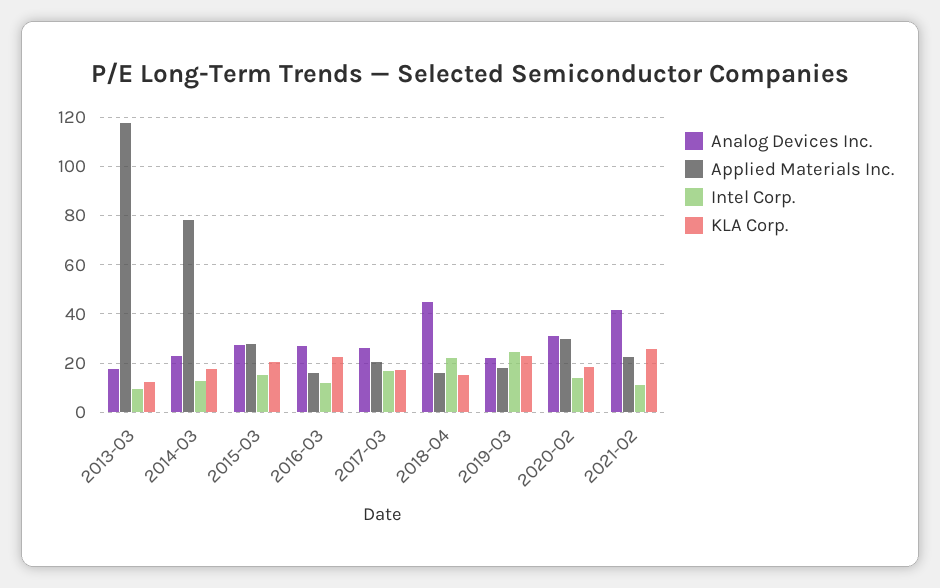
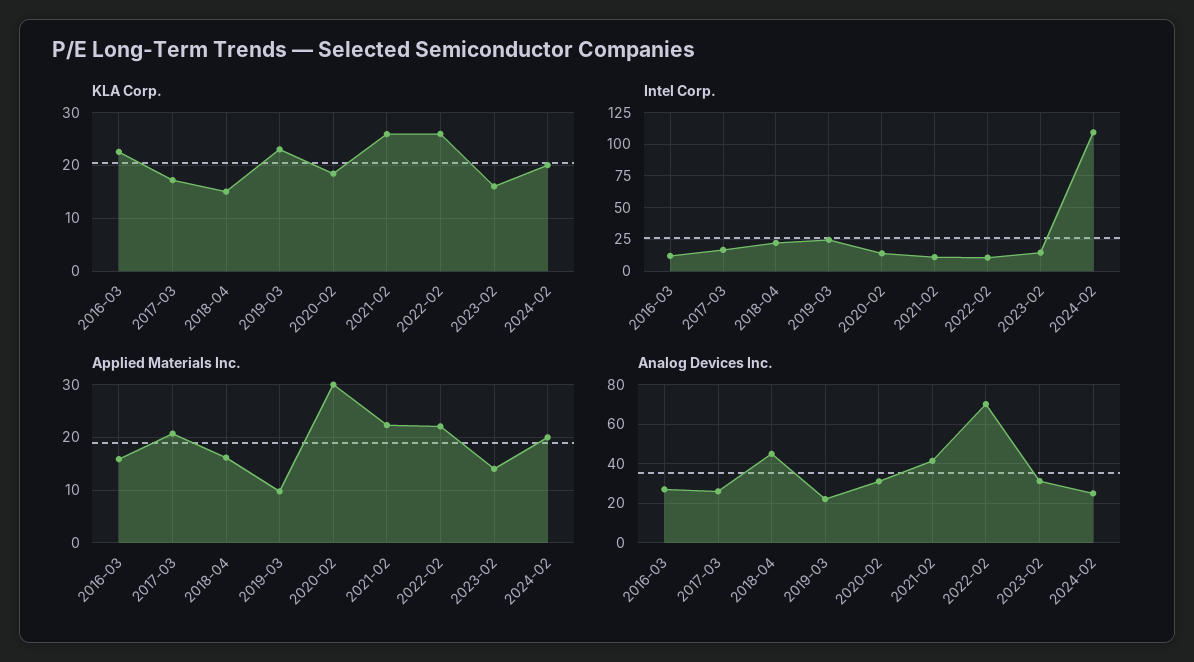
Analog Devices Inc., 2013-03: 17.5 -> none
Applied Materials Inc., 2013-03: 117.5 -> none
Intel Corp., 2013-03: 10 -> none
KLA Corp., 2013-03: 12.5 -> none
Analog Devices Inc., 2014-03: 22.5 -> none
Applied Materials Inc., 2014-03: 77.5 -> none
Intel Corp., 2014-03: 12.5 -> none
KLA Corp., 2014-03: 17.5 -> none
Analog Devices Inc., 2015-03: 27.5 -> none
Applied Materials Inc., 2015-03: 27.5 -> none
Intel Corp., 2015-03: 15 -> none
KLA Corp., 2015-03: 20 -> none
Applied Materials Inc., 2019-03: 17.5 -> 10
KLA Corp., 2022-02: none -> 26
KLA Corp., 2023-02: none -> 16
KLA Corp., 2024-02: none -> 20
Intel Corp., 2022-02: none -> 10
Intel Corp., 2023-02: none -> 15
Intel Corp., 2024-02: none -> 110
Applied Materials Inc., 2022-02: none -> 22
Applied Materials Inc., 2023-02: none -> 14
Applied Materials Inc., 2024-02: none -> 20
Analog Devices Inc., 2022-02: none -> 70
Analog Devices Inc., 2023-02: none -> 30
Analog Devices Inc., 2024-02: none -> 25

